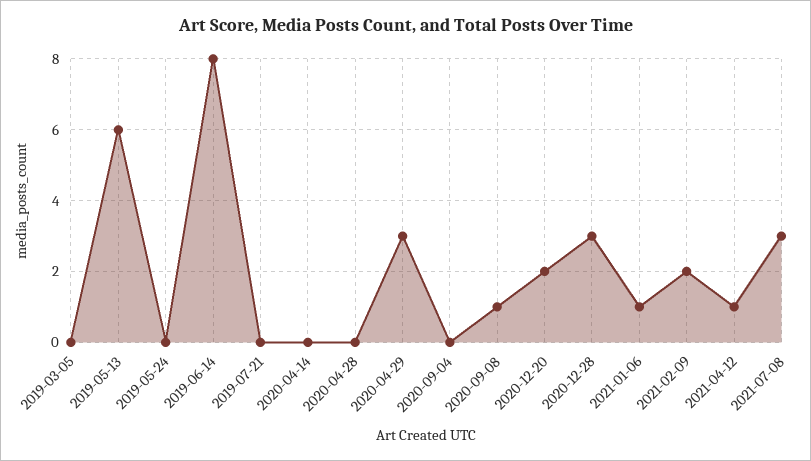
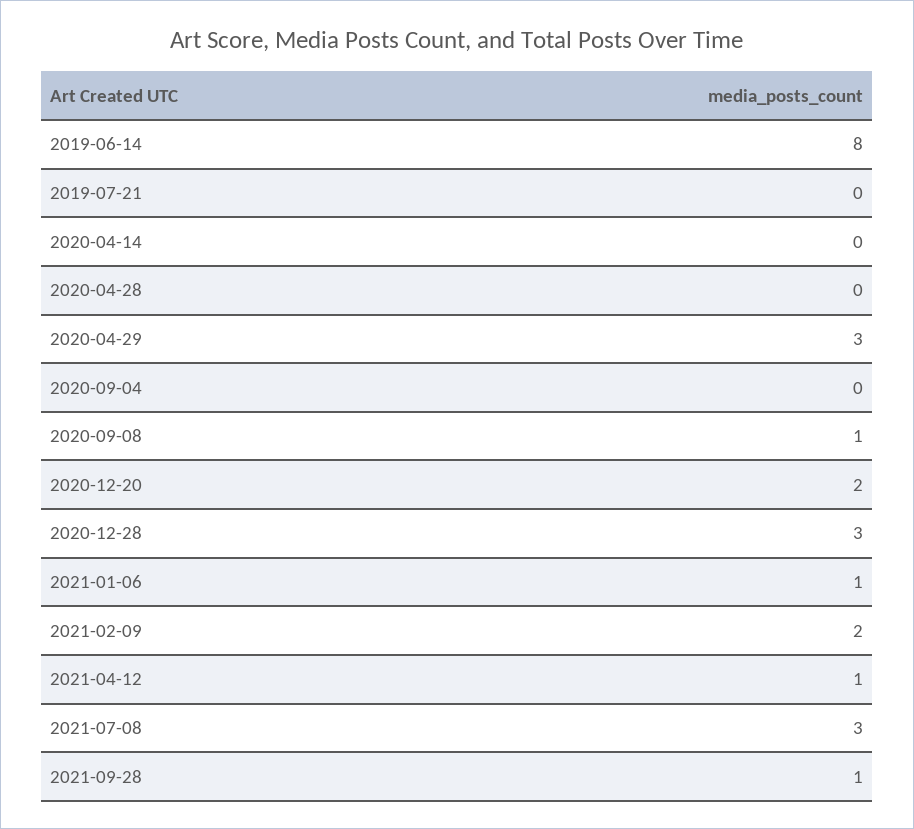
2019-03-05: 0 -> none
2019-05-13: 6 -> none
2019-05-24: 0 -> none
2021-09-28: none -> 1

